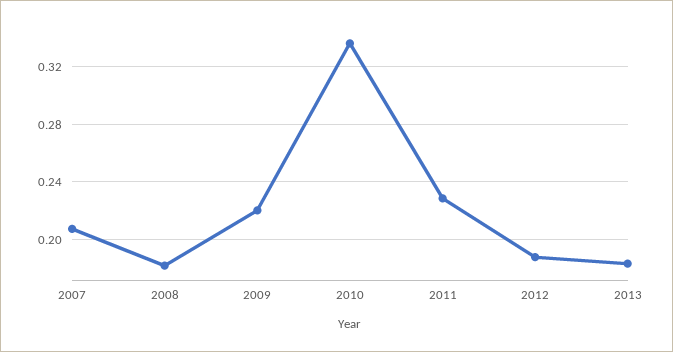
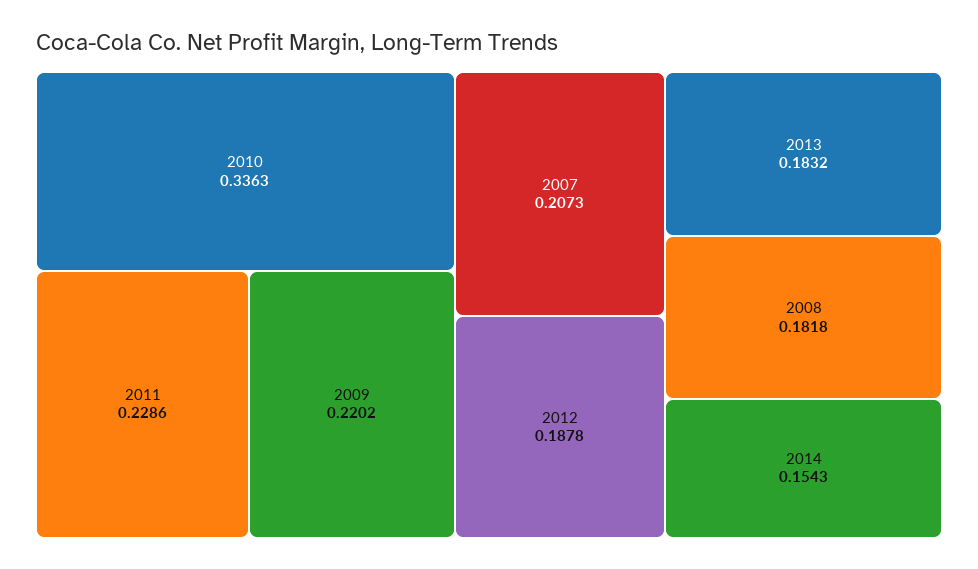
2014: none -> 0.1543

